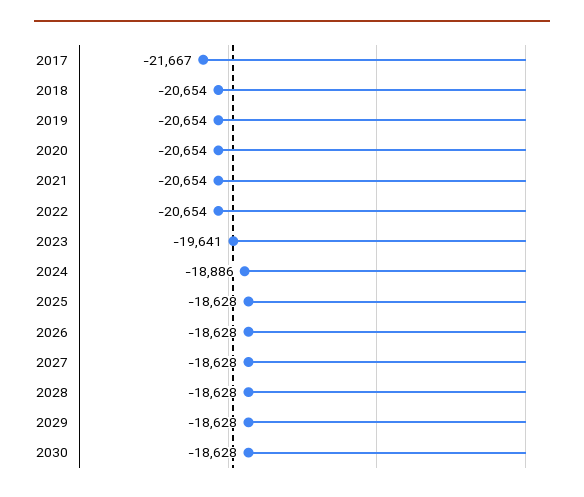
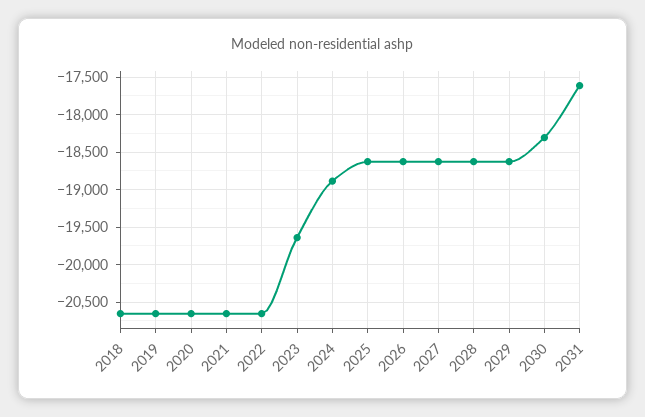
2017: -21667 -> none
2030: -18628 -> -18300
2031: none -> -17600

